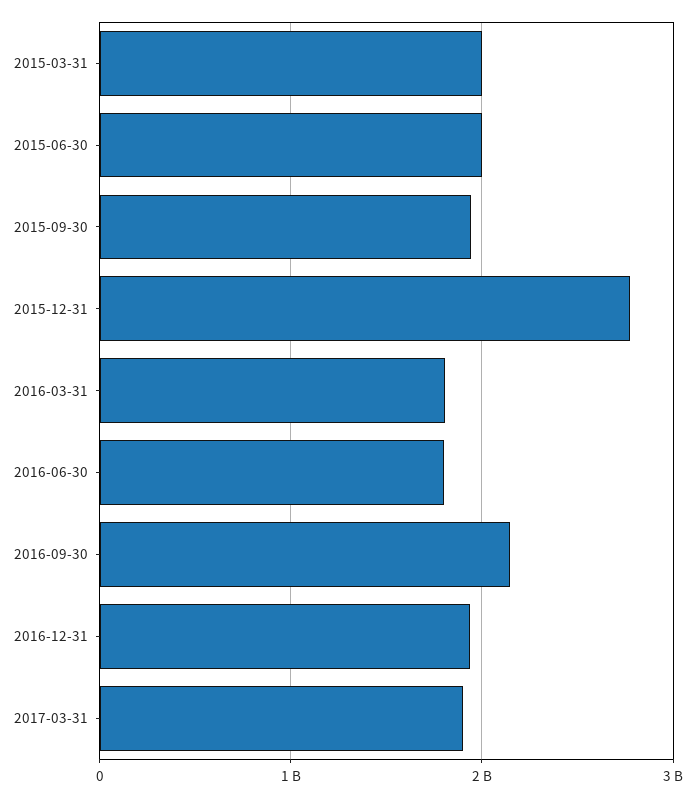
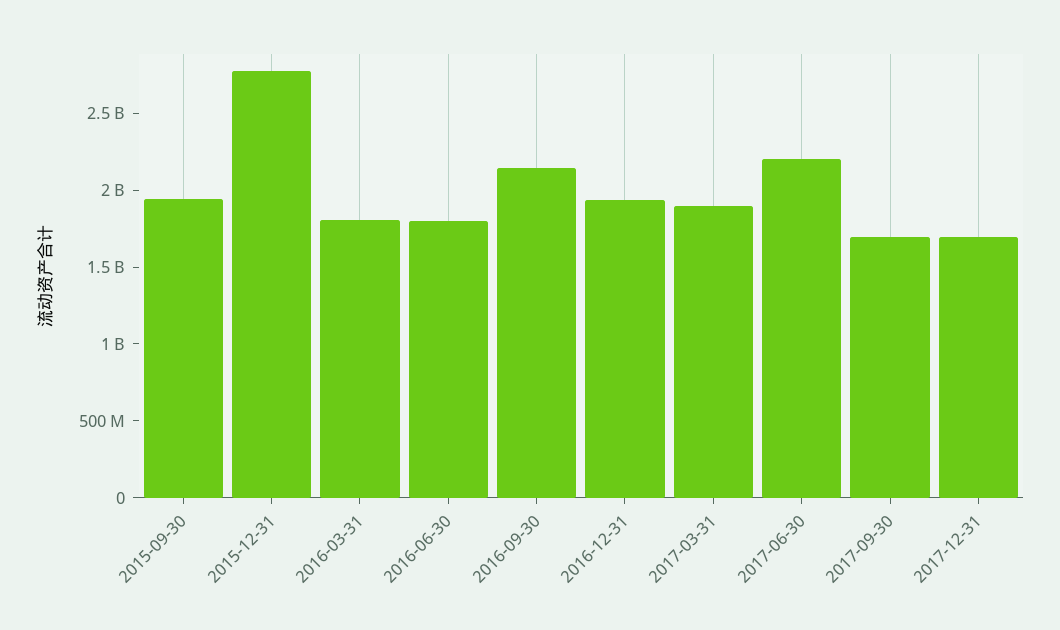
2015-03-31: 2000000000 -> none
2015-06-30: 2000000000 -> none
2017-06-30: none -> 2200000000
2017-09-30: none -> 1700000000
2017-12-31: none -> 1700000000

